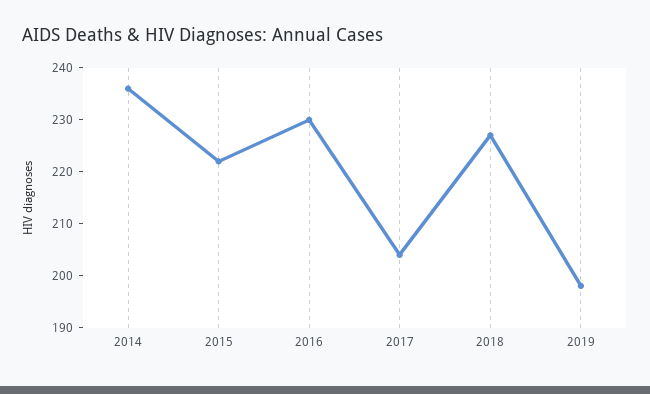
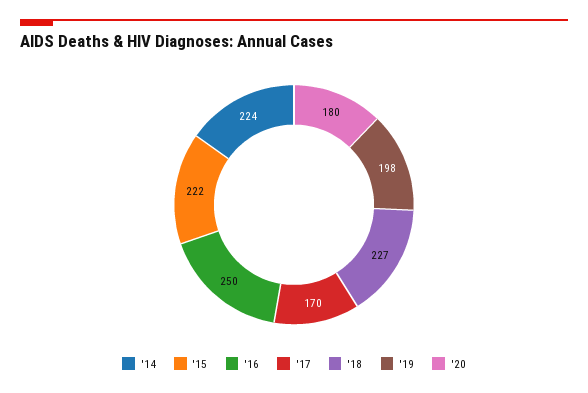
2014: 235 -> 224
2016: 230 -> 250
2017: 205 -> 170
'20: none -> 180

